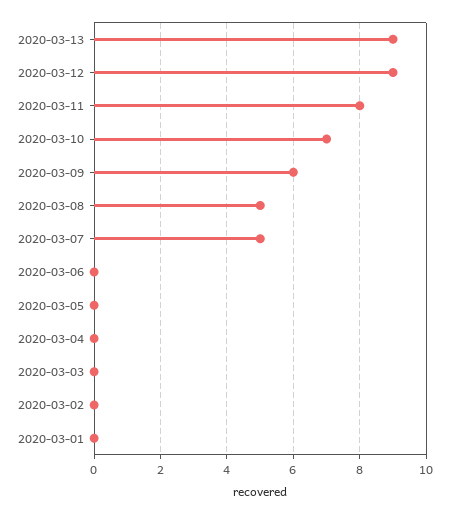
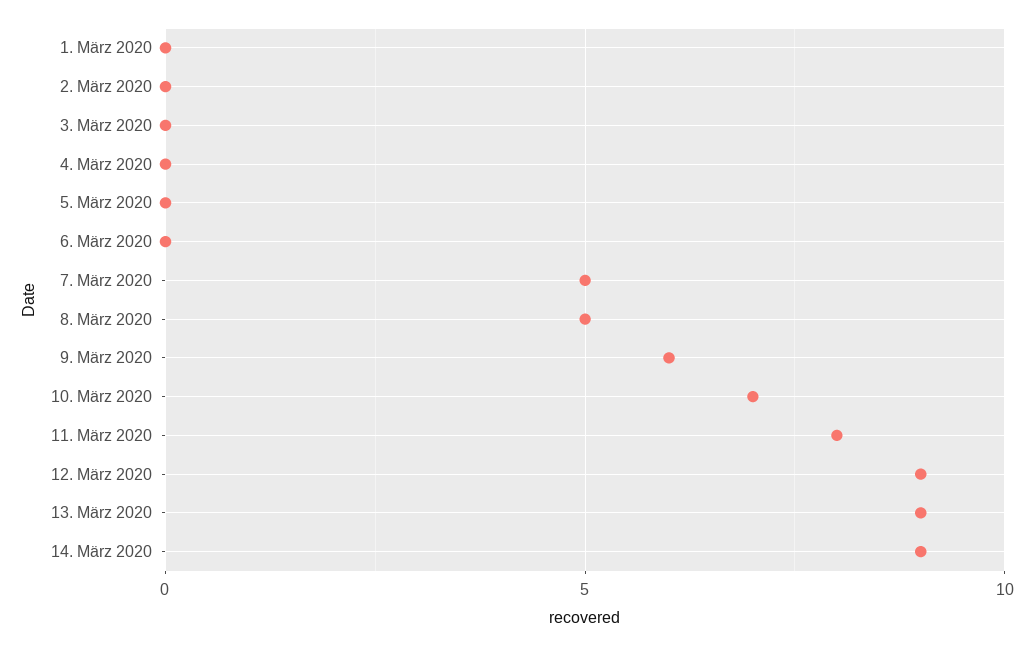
14. März 2020: none -> 9

